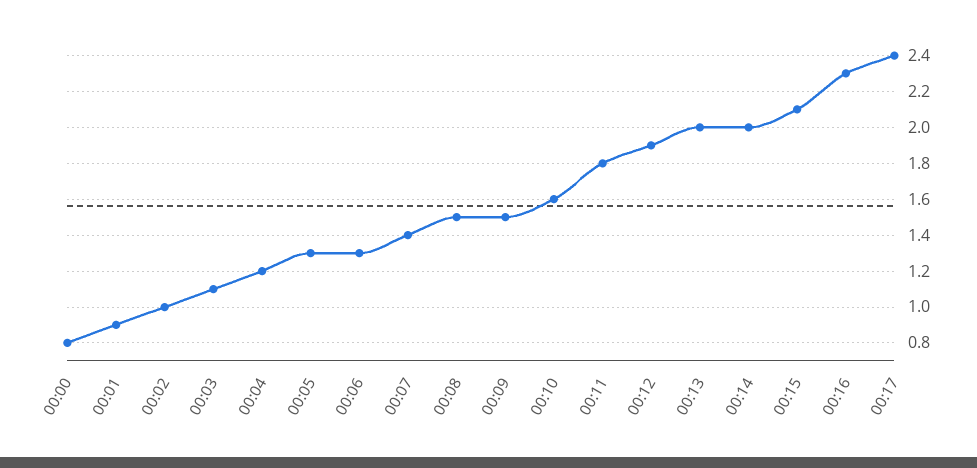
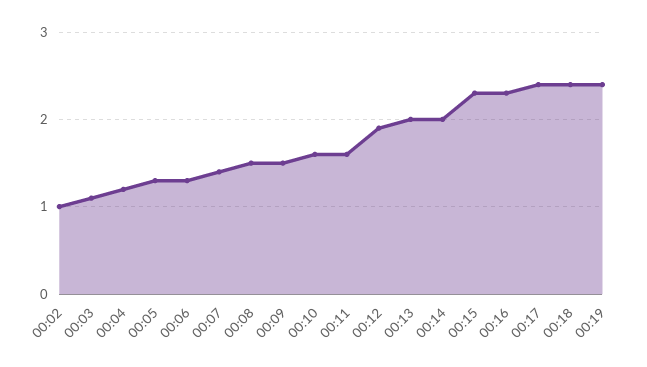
00:00: 0.8 -> none
00:01: 0.9 -> none
00:11: 1.8 -> 1.6
00:15: 2.1 -> 2.3
00:18: none -> 2.4
00:19: none -> 2.4

